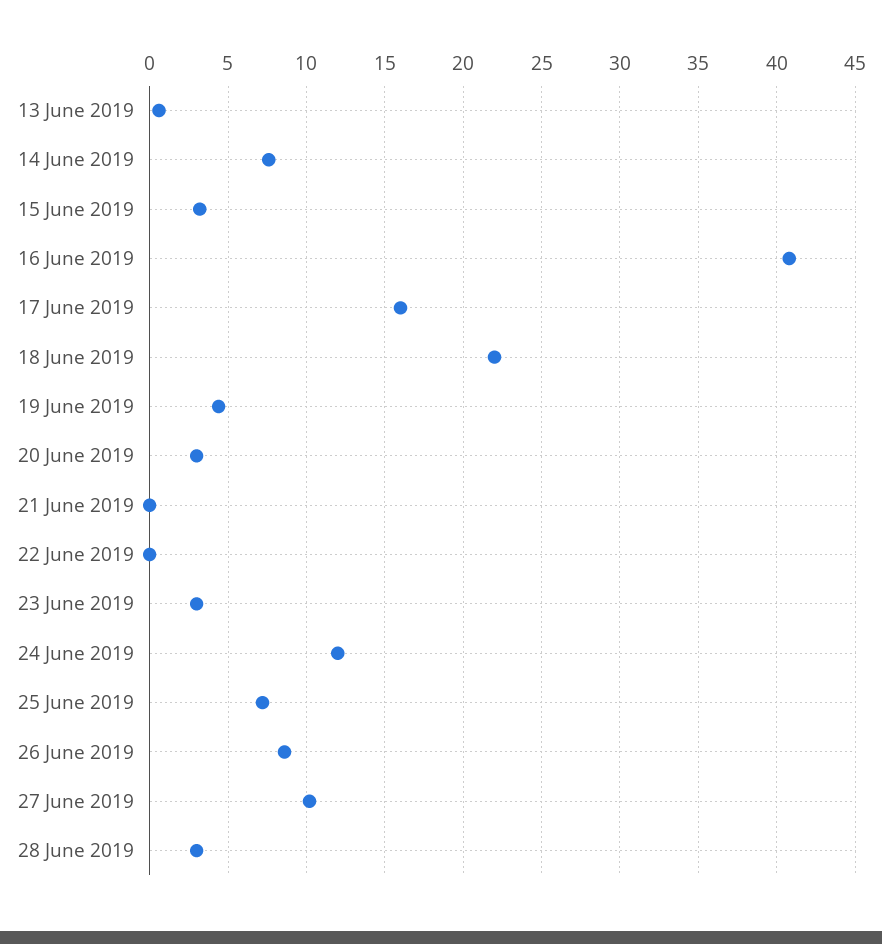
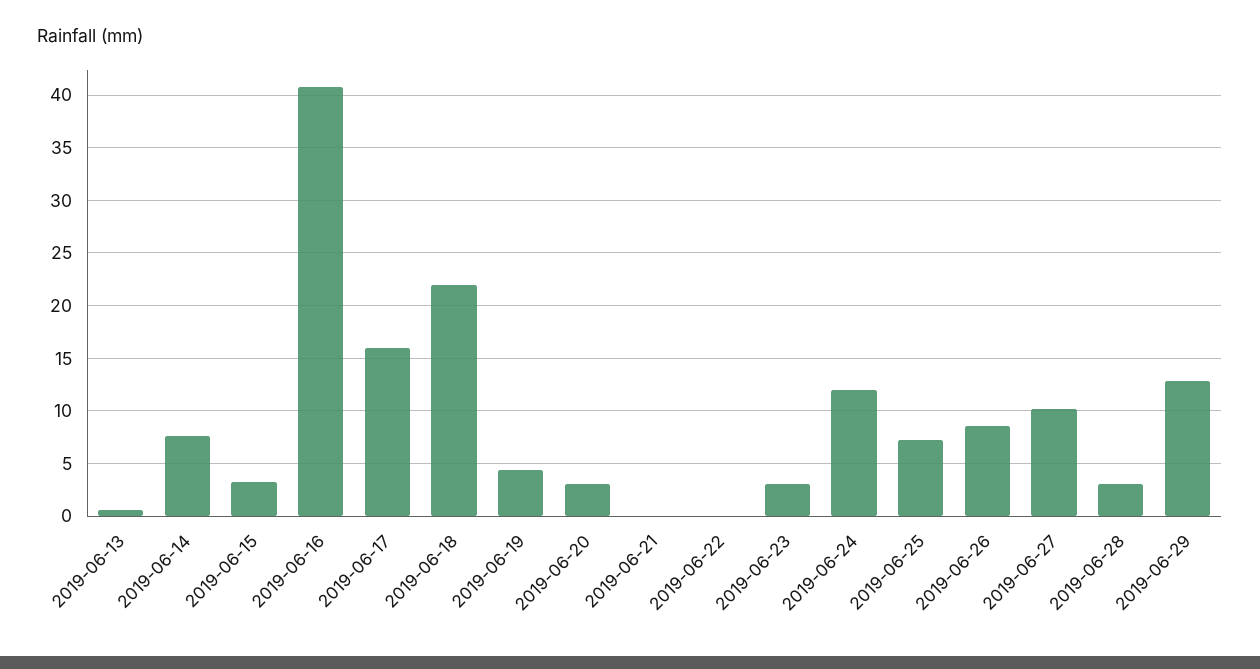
2019-06-29: none -> 13

